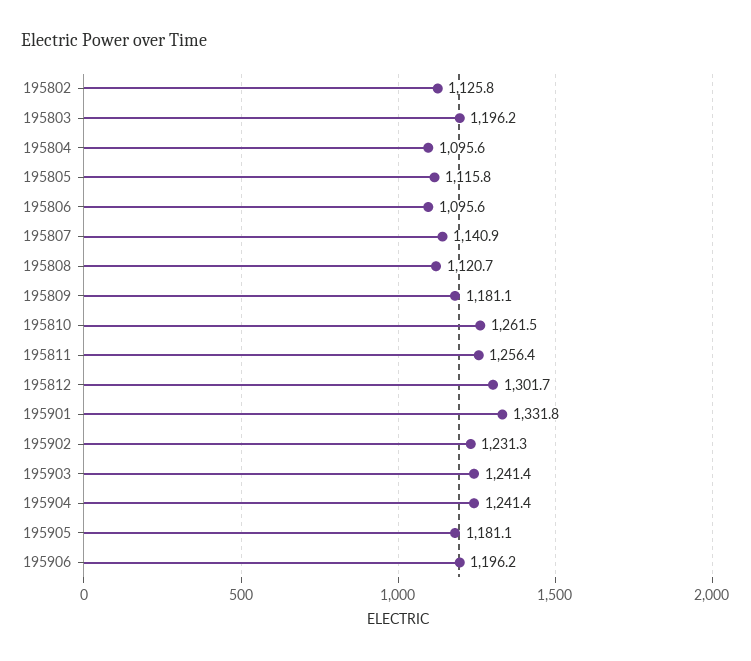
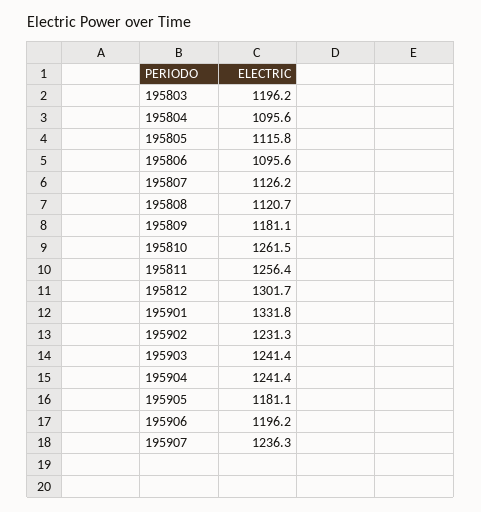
195802: 1125.8 -> none
195807: 1140.9 -> 1126.2
195907: none -> 1236.3

